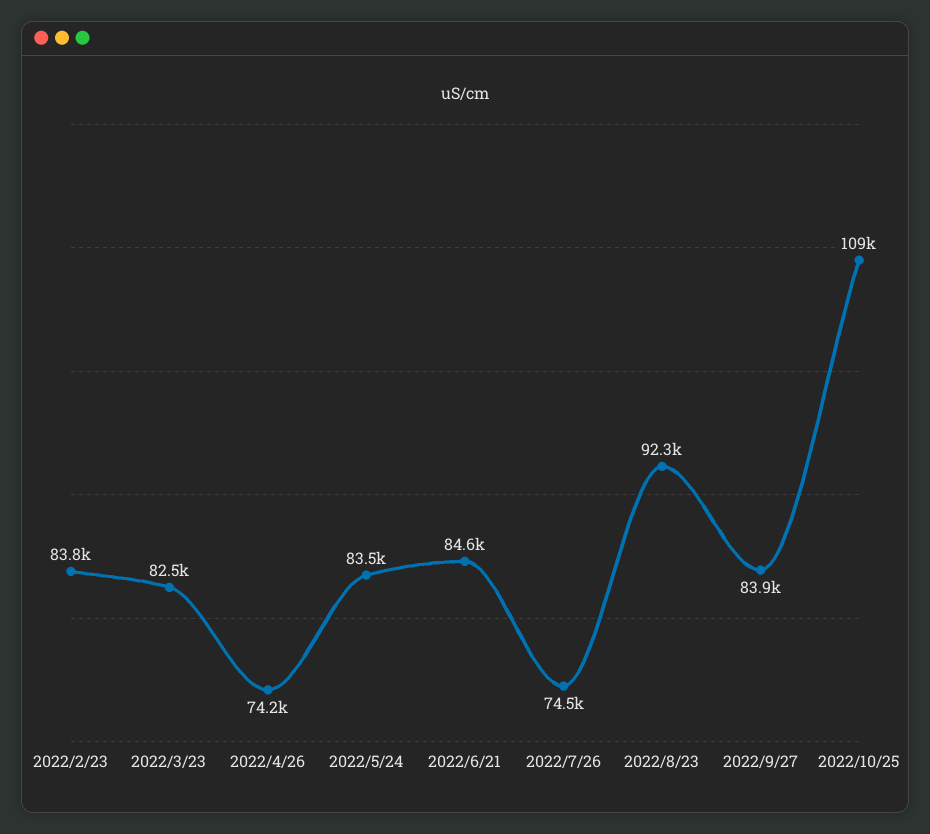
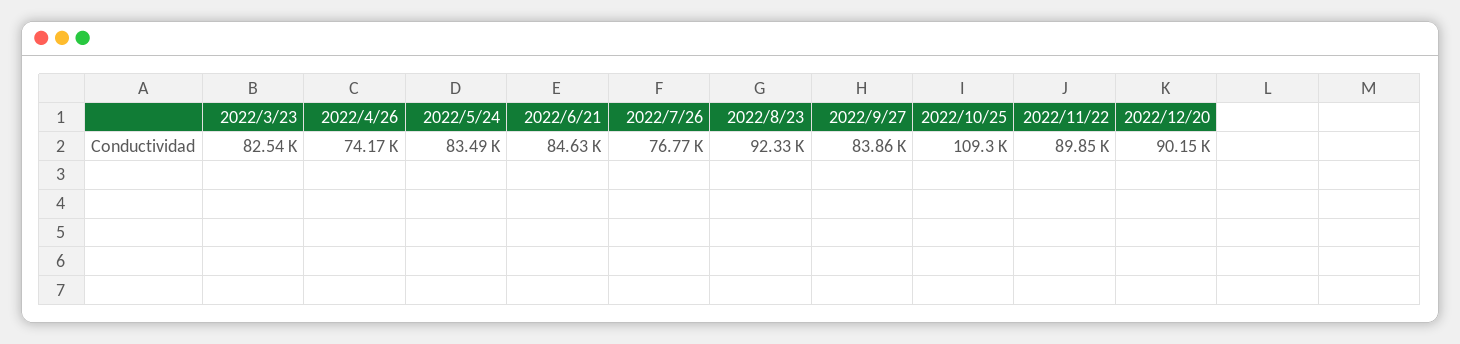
2022/2/23: 83800 -> none
2022/7/26: 74500 -> 76770
2022/11/22: none -> 89850
2022/12/20: none -> 90150

